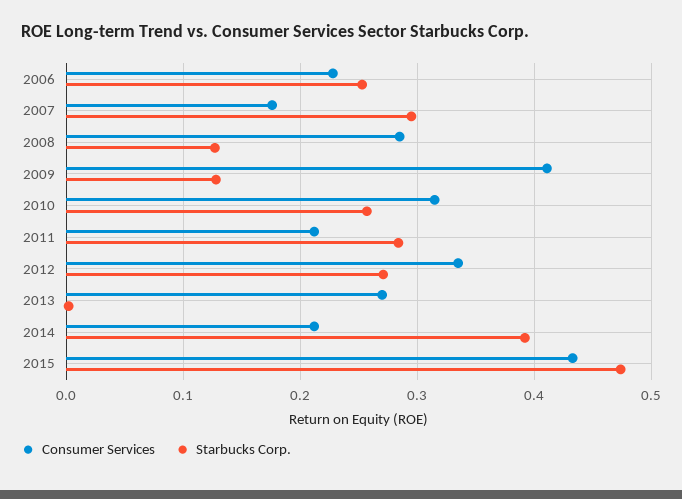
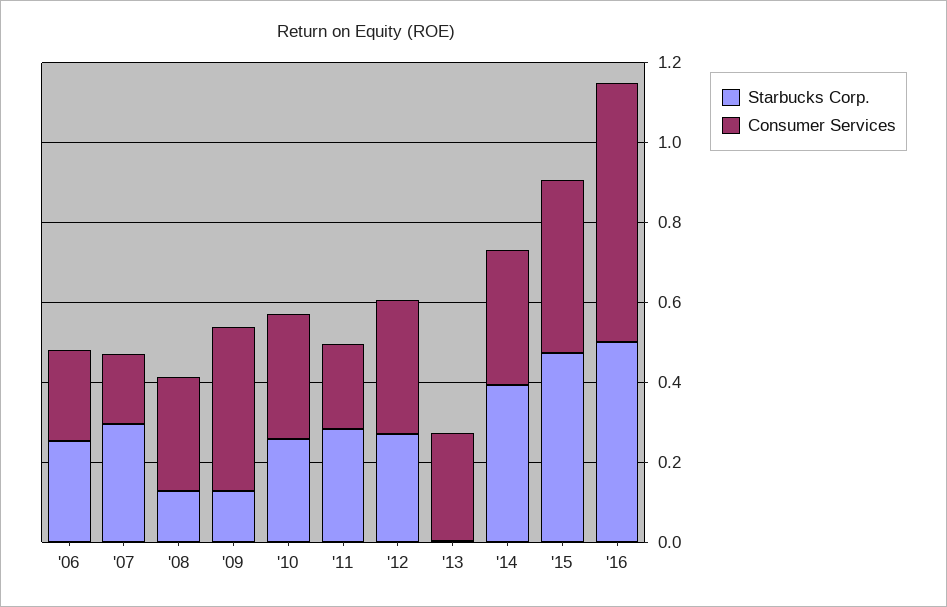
Consumer Services, 2014: 0.21 -> 0.35
Starbucks Corp., '16: none -> 0.5
Consumer Services, '16: none -> 0.65

